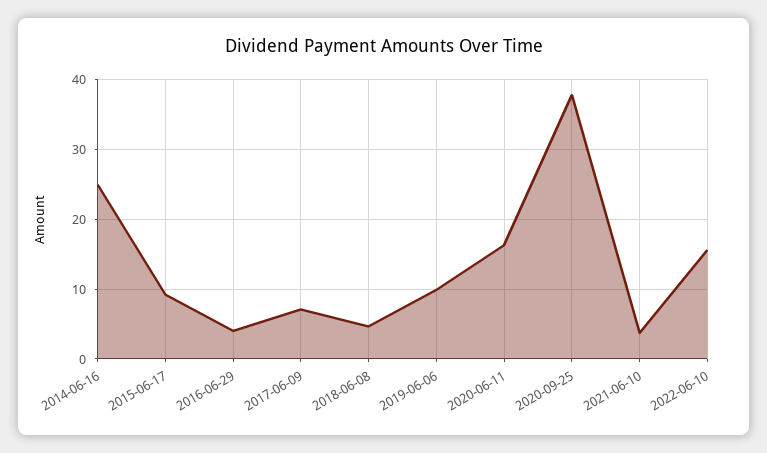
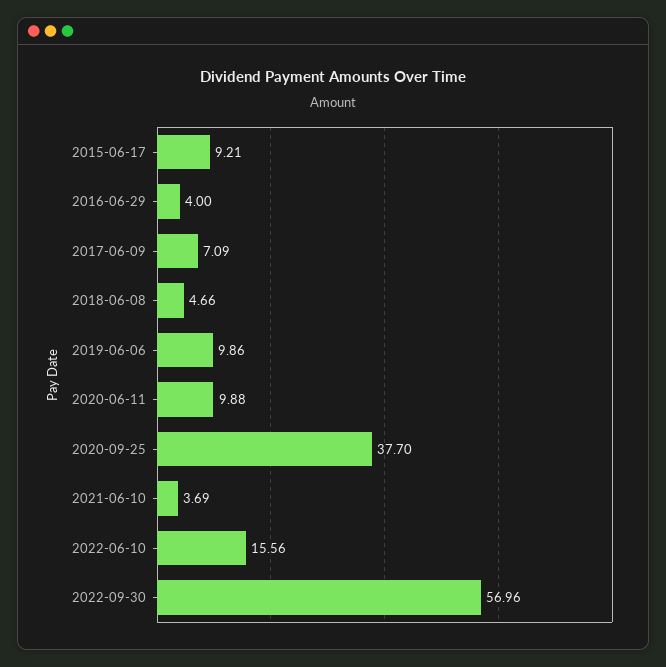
2014-06-16: 25 -> none
2020-06-11: 16 -> 9.88
2022-09-30: none -> 56.96

